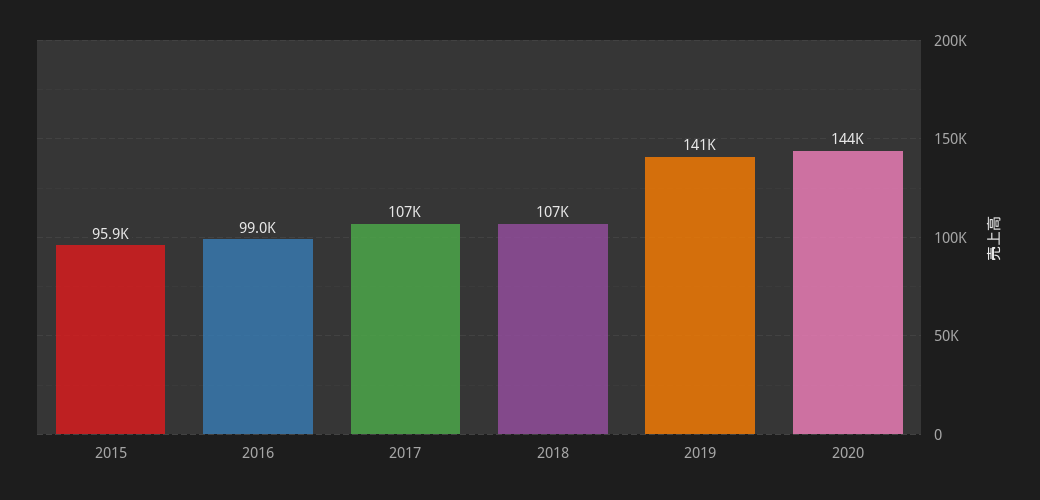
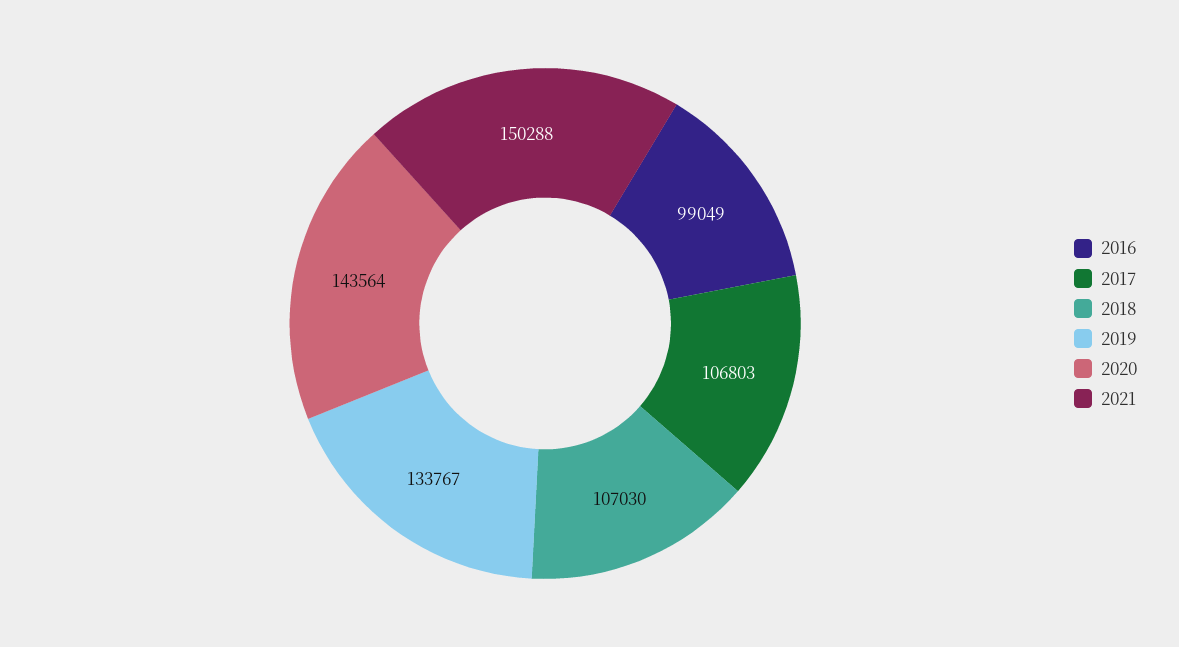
2015: 95900 -> none
2019: 141000 -> 133767
2021: none -> 150288

